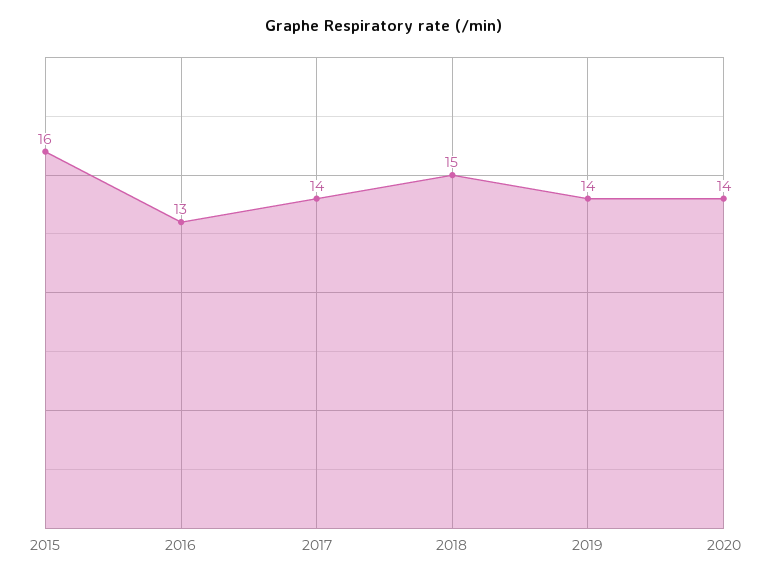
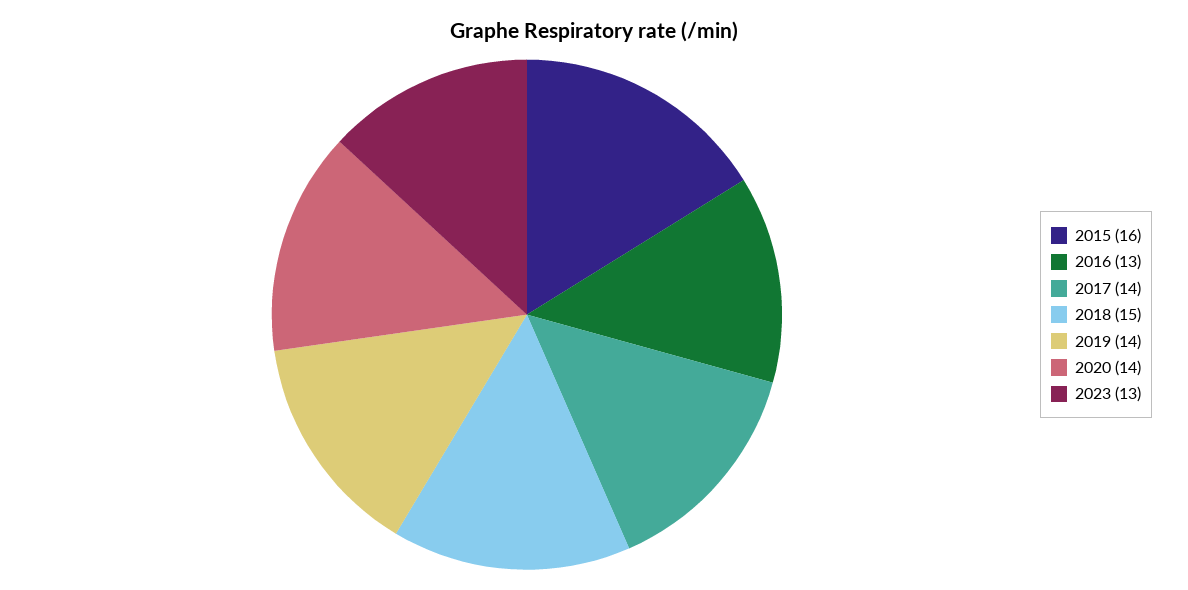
2023: none -> 13

